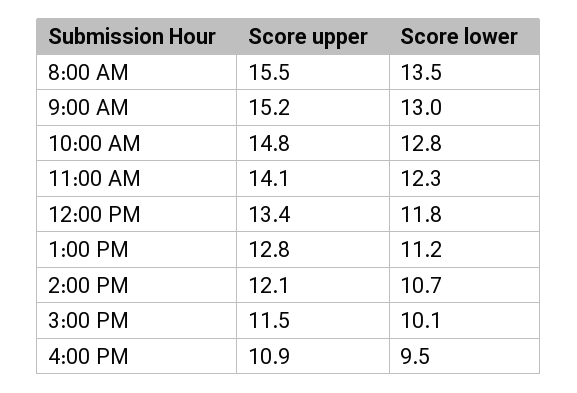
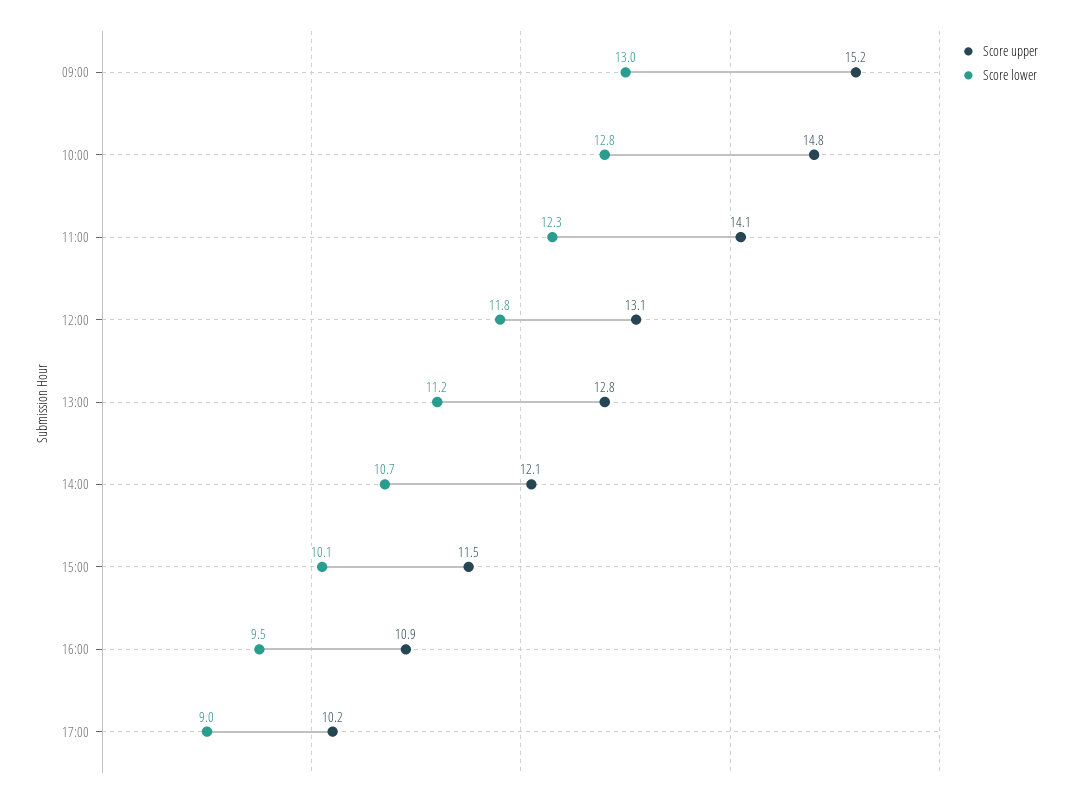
Score upper, 8:00 AM: 15.5 -> none
Score lower, 8:00 AM: 13.5 -> none
Score upper, 12:00 PM: 13.4 -> 13.1
Score upper, 17:00: none -> 10.2
Score lower, 17:00: none -> 9

